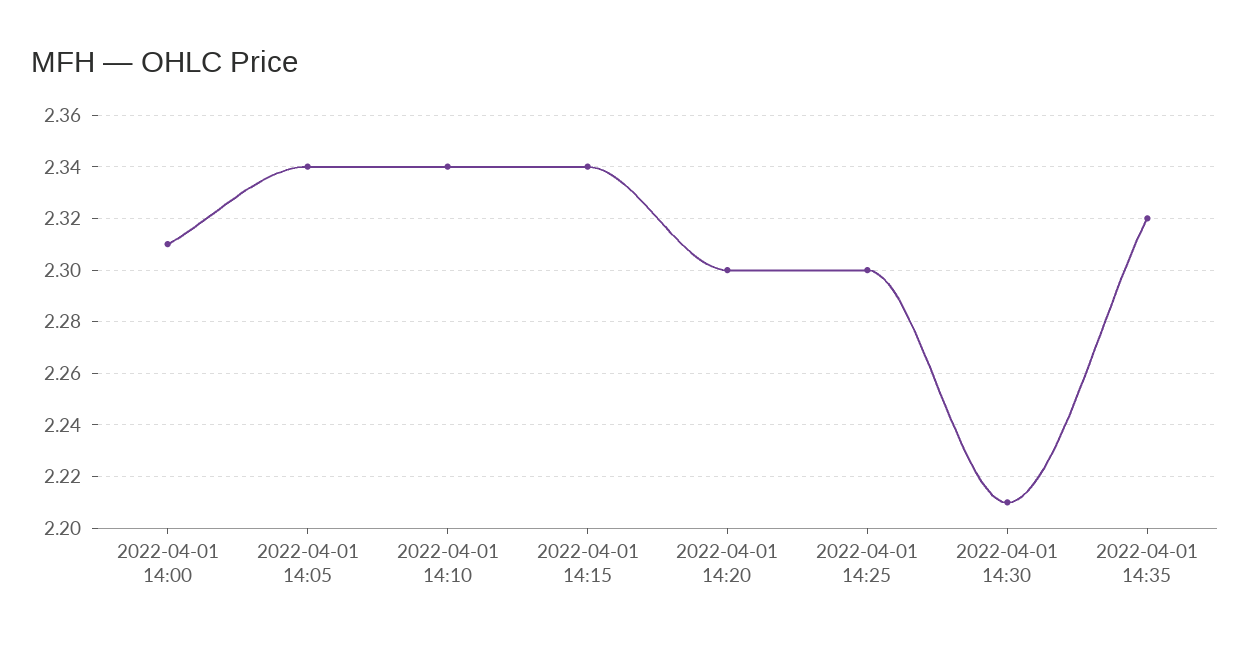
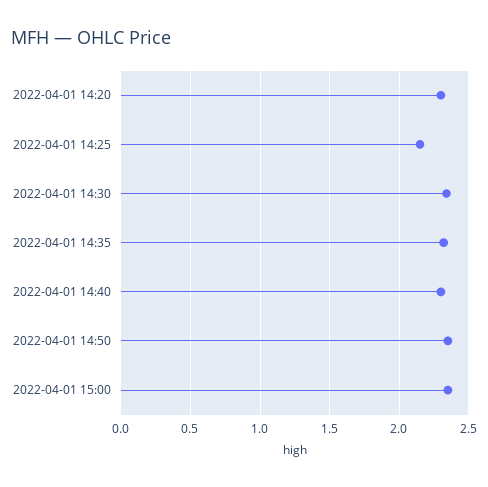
2022-04-01 14:00: 2.31 -> none
2022-04-01 14:05: 2.34 -> none
2022-04-01 14:10: 2.34 -> none
2022-04-01 14:15: 2.34 -> none
2022-04-01 14:25: 2.3 -> 2.15
2022-04-01 14:30: 2.21 -> 2.35
2022-04-01 14:40: none -> 2.3
2022-04-01 14:50: none -> 2.35
2022-04-01 15:00: none -> 2.35

